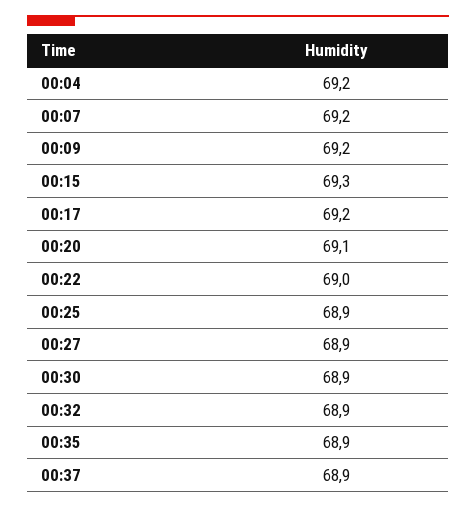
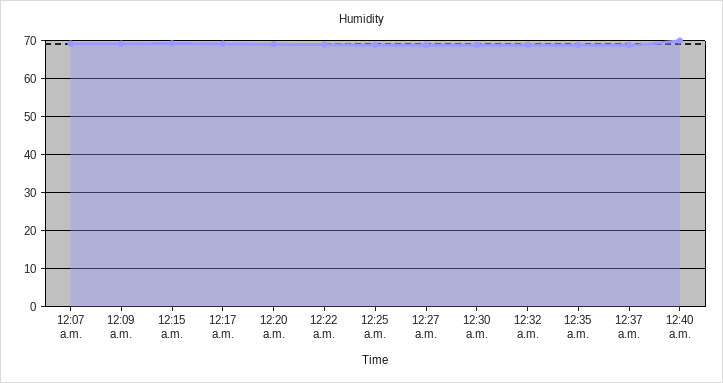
00:04: 69.2 -> none
12:40 a.m.: none -> 70

